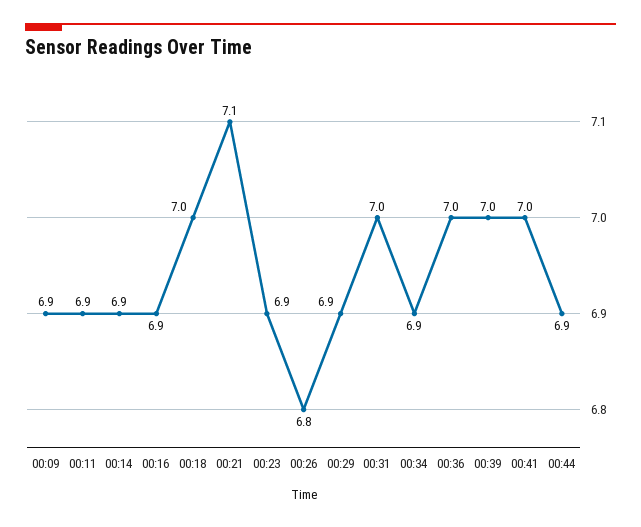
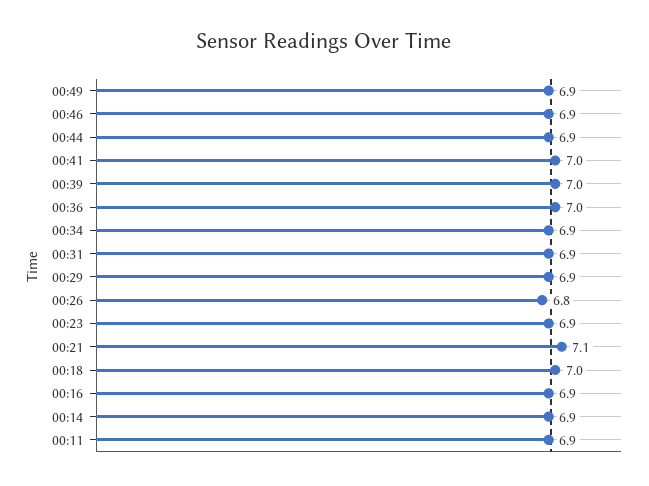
00:09: 6.9 -> none
00:31: 7 -> 6.9
00:49: none -> 6.9
00:46: none -> 6.9

